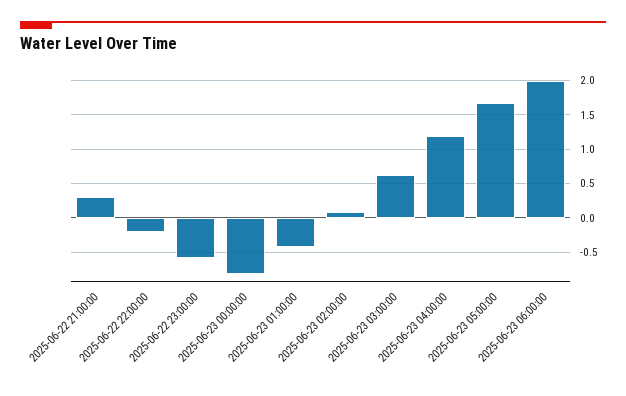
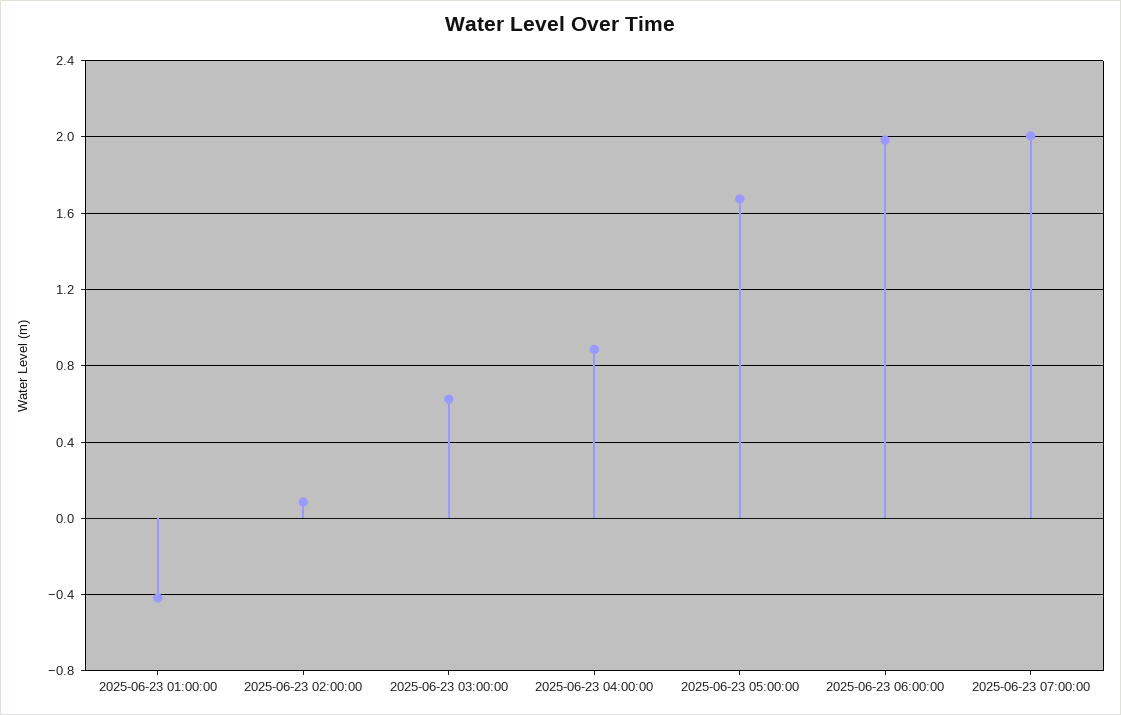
2025-06-22 21:00:00: 0.3 -> none
2025-06-22 22:00:00: -0.2 -> none
2025-06-22 23:00:00: -0.6 -> none
2025-06-23 00:00:00: -0.8 -> none
2025-06-23 04:00:00: 1.2 -> 0.9
2025-06-23 07:00:00: none -> 2

